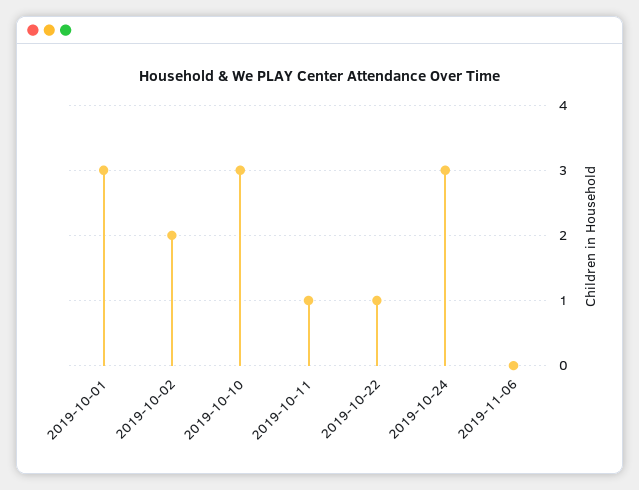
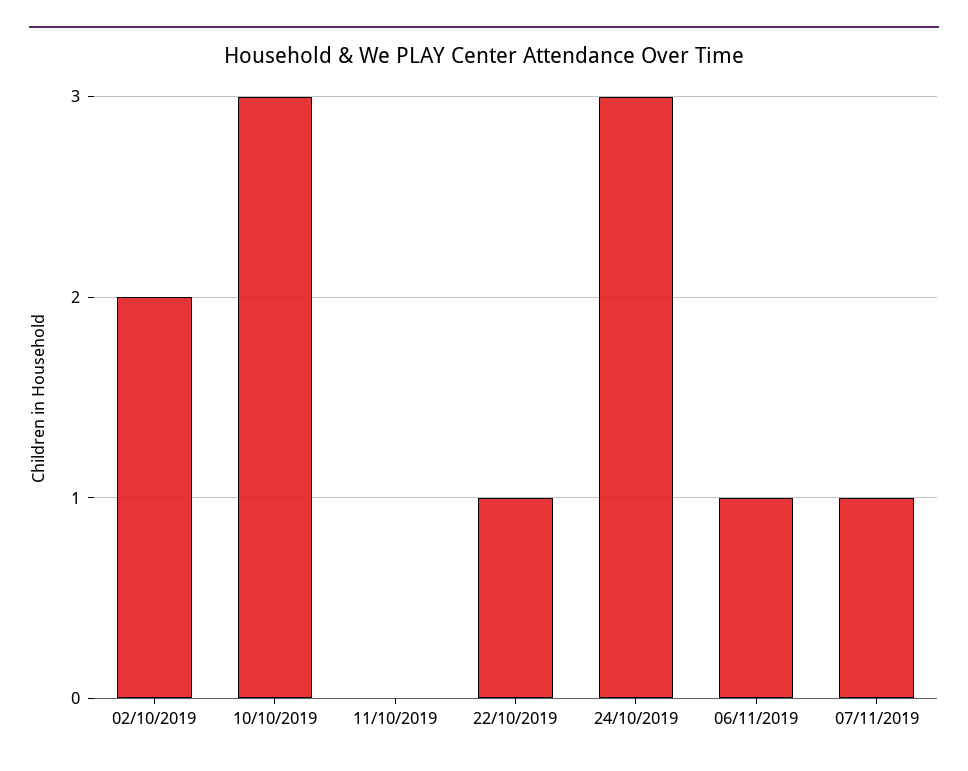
2019-10-01: 3 -> none
2019-10-11: 1 -> 0
2019-11-06: 0 -> 1
07/11/2019: none -> 1

